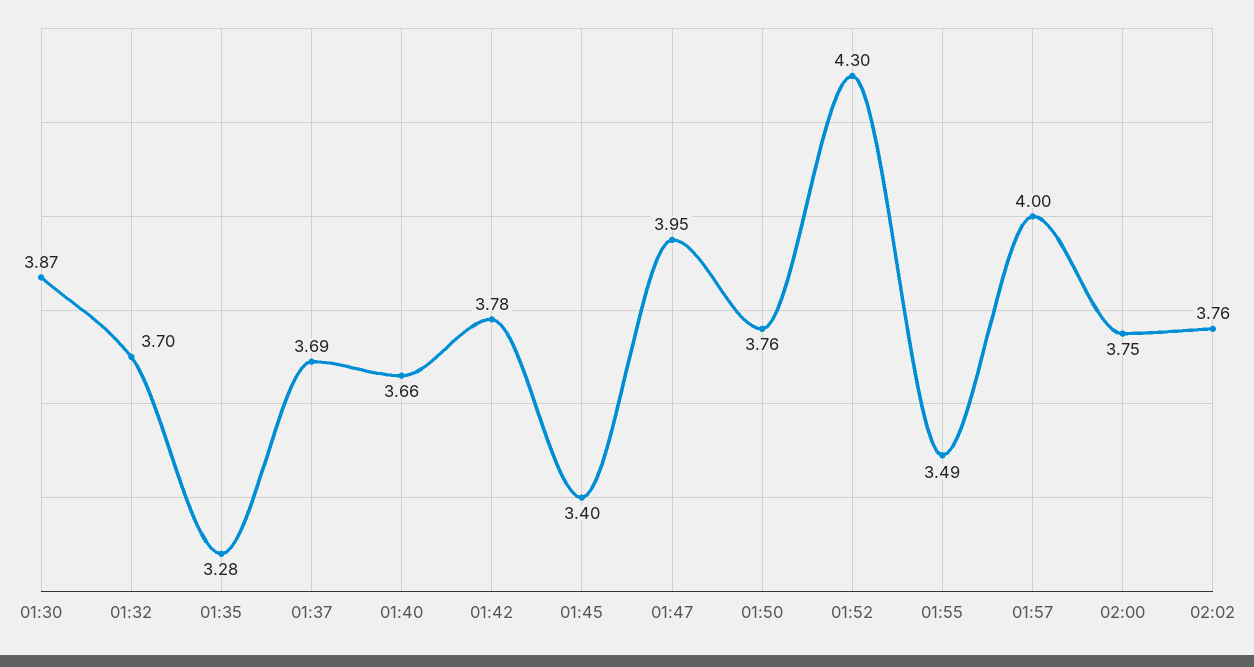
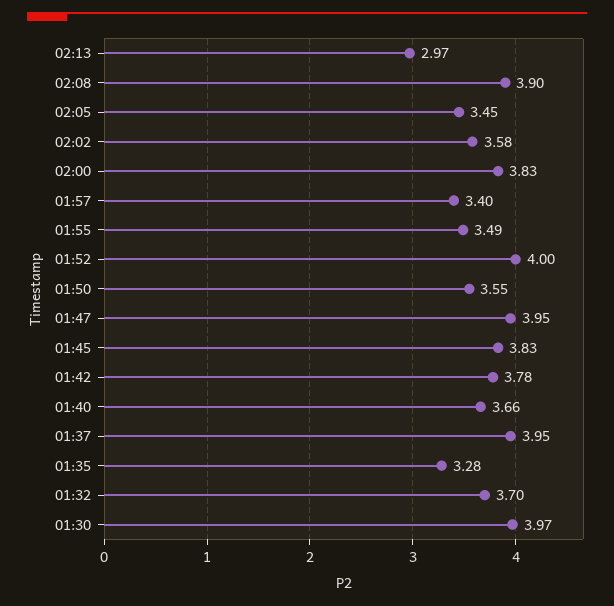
01:30: 3.87 -> 3.97
01:37: 3.69 -> 3.95
01:45: 3.4 -> 3.83
01:50: 3.76 -> 3.55
01:52: 4.3 -> 4
01:57: 4 -> 3.4
02:00: 3.75 -> 3.83
02:02: 3.76 -> 3.58
02:13: none -> 2.97
02:08: none -> 3.9
02:05: none -> 3.45

